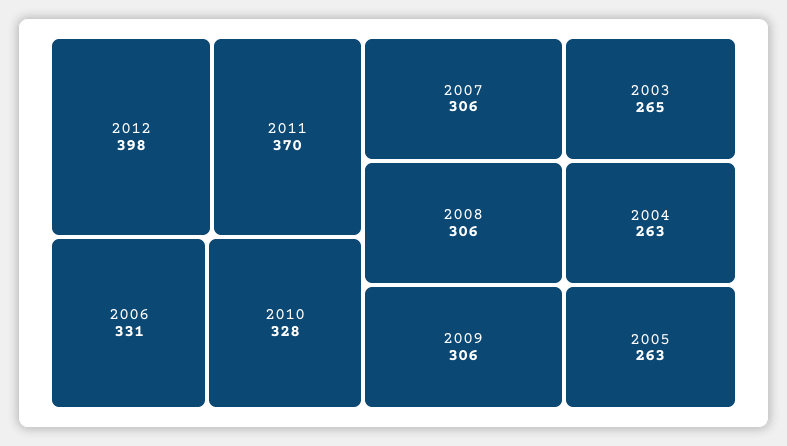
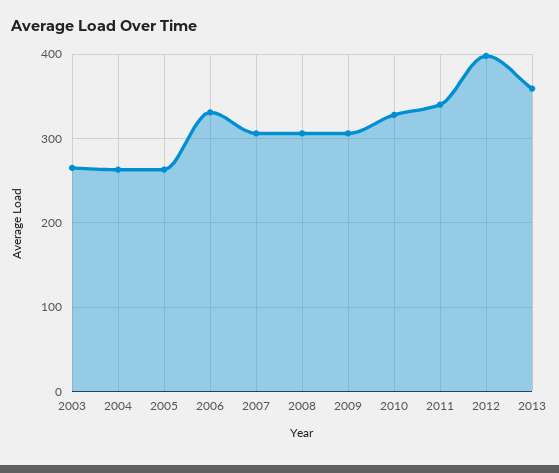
2011: 370 -> 340
2013: none -> 360

